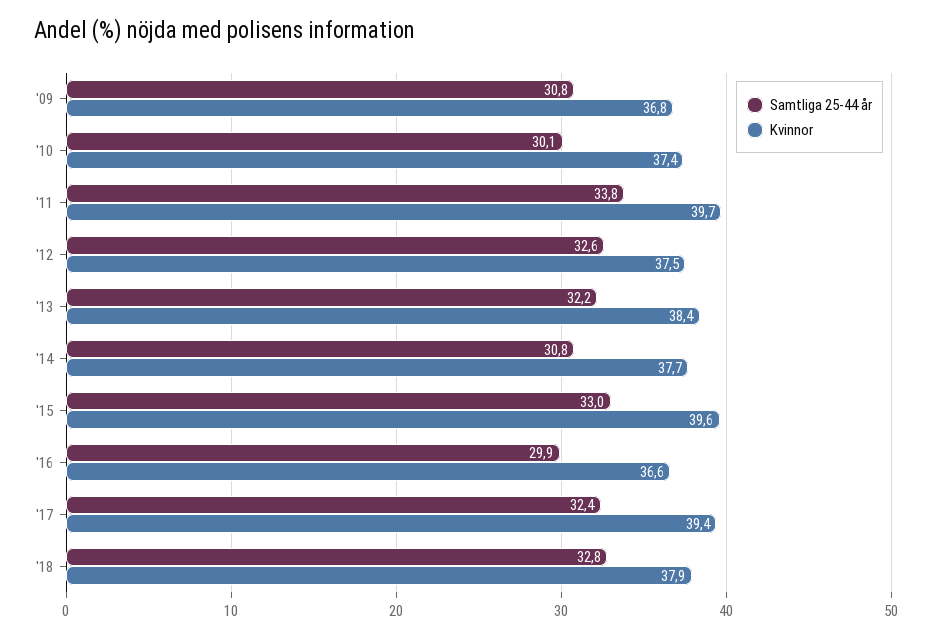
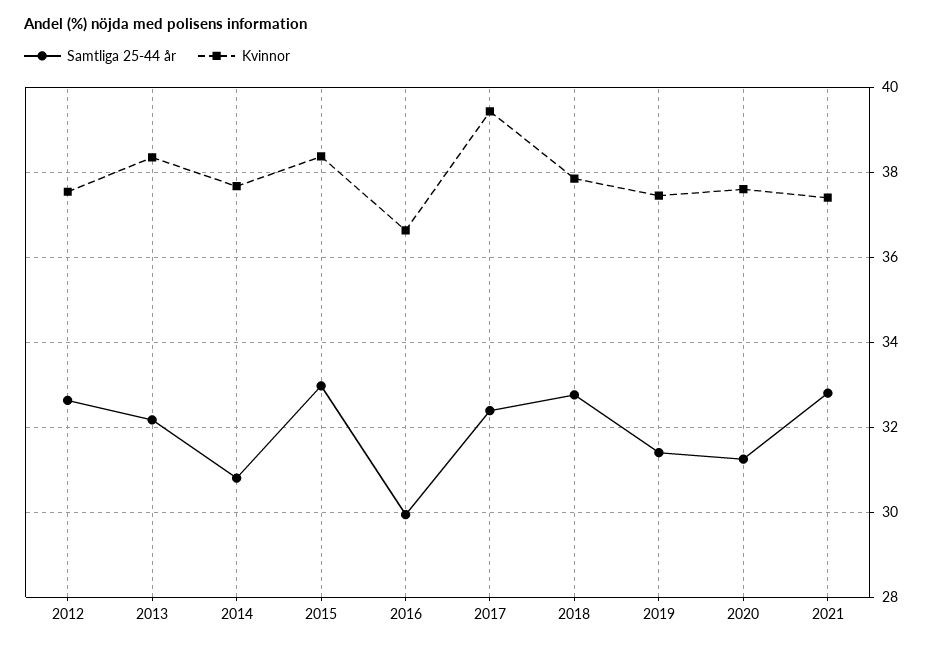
Samtliga 25-44 år, '09: 30.8 -> none
Kvinnor, '09: 36.8 -> none
Samtliga 25-44 år, '10: 30.1 -> none
Kvinnor, '10: 37.4 -> none
Samtliga 25-44 år, '11: 33.8 -> none
Kvinnor, '11: 39.7 -> none
Kvinnor, '15: 39.6 -> 38.4
Samtliga 25-44 år, 2019: none -> 31.4
Kvinnor, 2019: none -> 37.4
Samtliga 25-44 år, 2020: none -> 31.2
Kvinnor, 2020: none -> 37.6
Samtliga 25-44 år, 2021: none -> 32.8
Kvinnor, 2021: none -> 37.4

